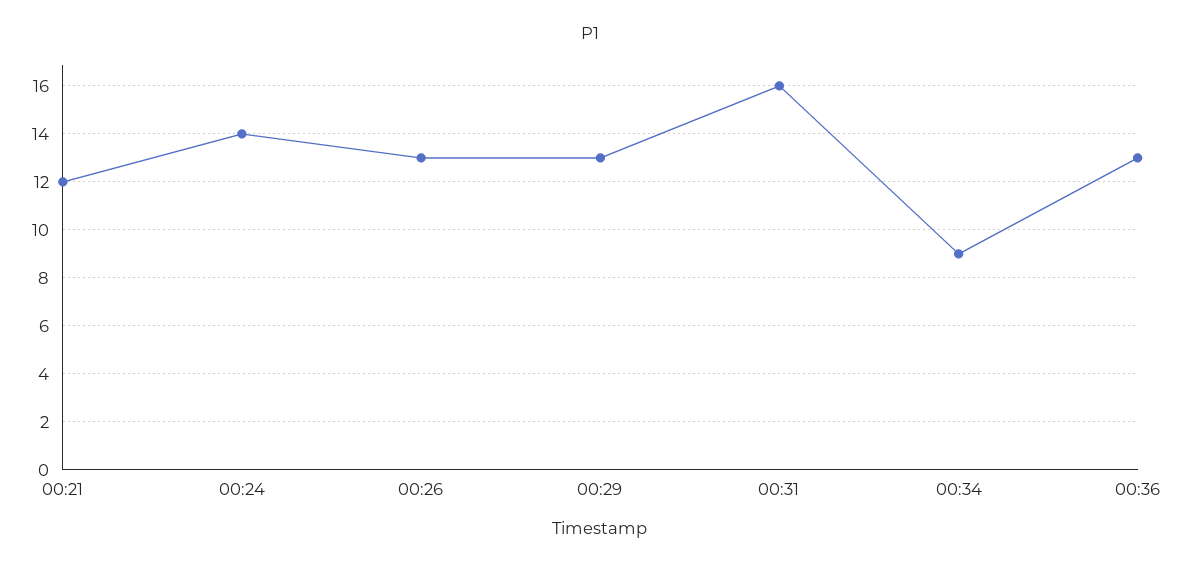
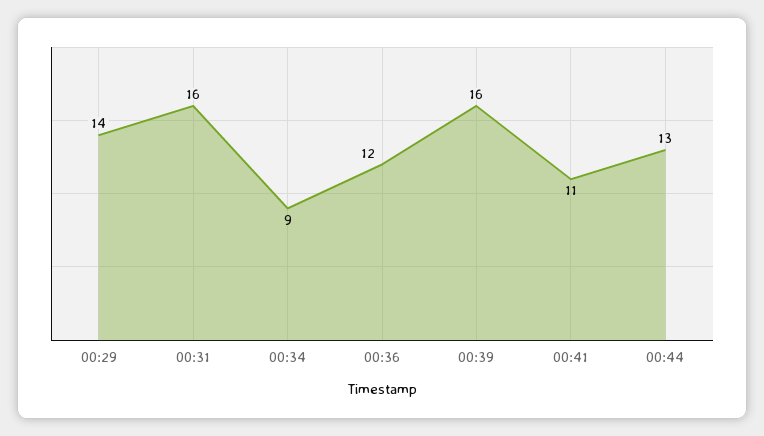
00:21: 12 -> none
00:24: 14 -> none
00:26: 13 -> none
00:29: 13 -> 14
00:36: 13 -> 12
00:39: none -> 16
00:41: none -> 11
00:44: none -> 13

